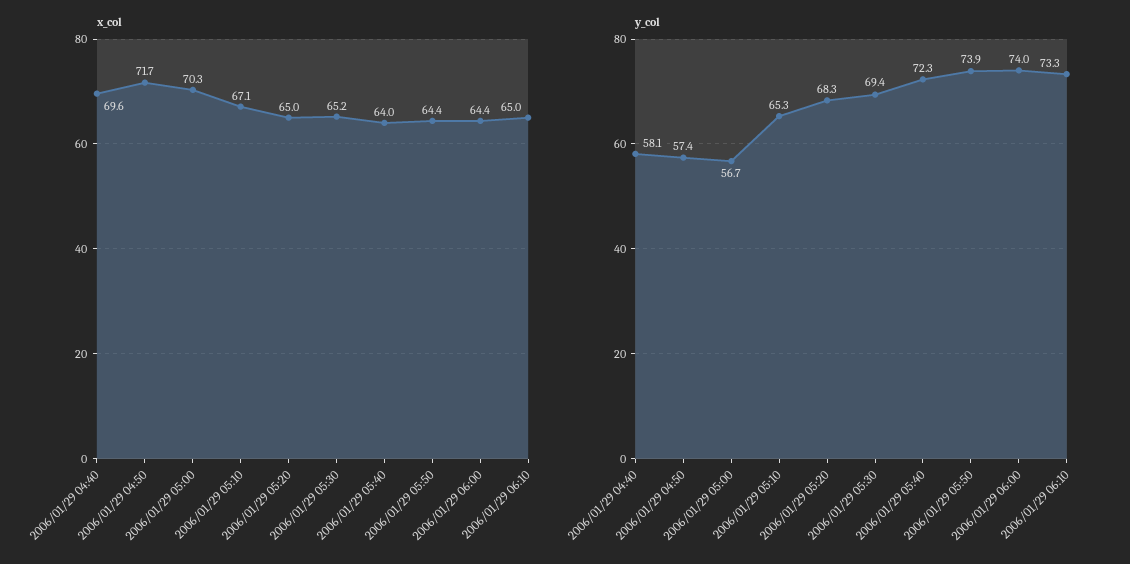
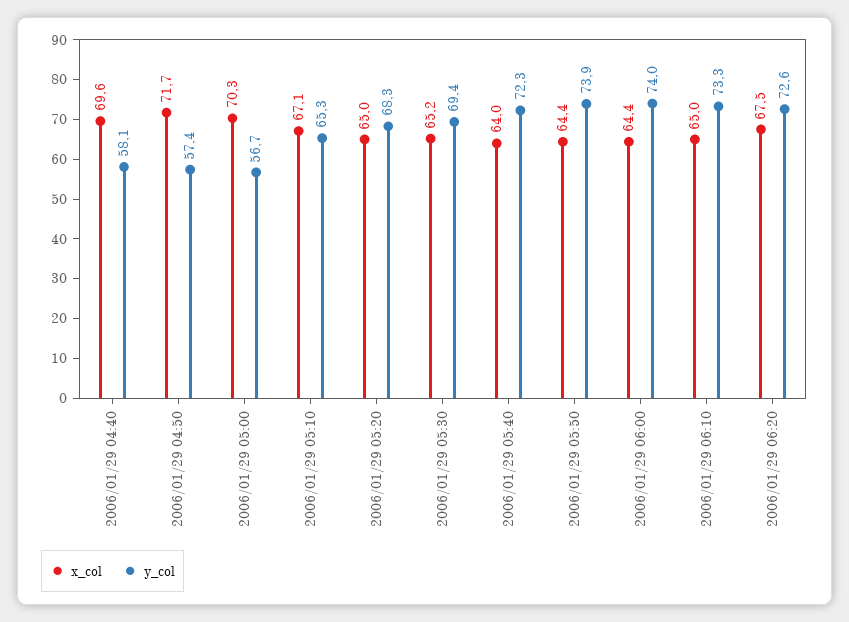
x_col, 2006/01/29 06:20: none -> 67.5
y_col, 2006/01/29 06:20: none -> 72.6

